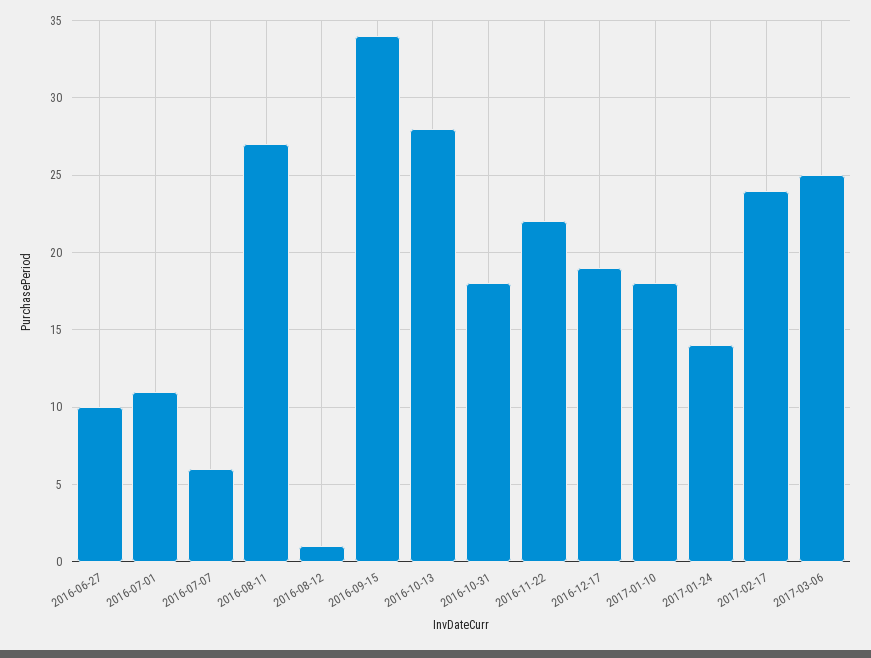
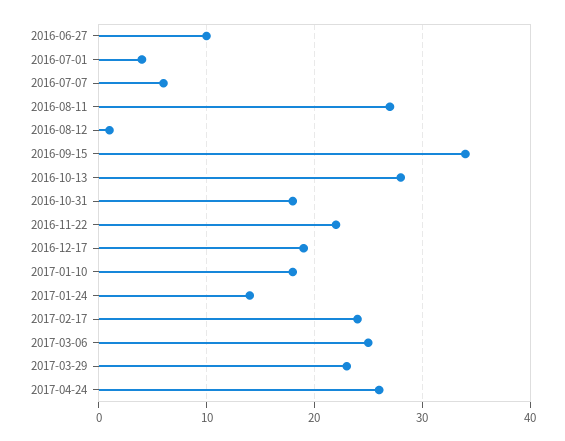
2016-07-01: 11 -> 4
2017-03-29: none -> 23
2017-04-24: none -> 26

